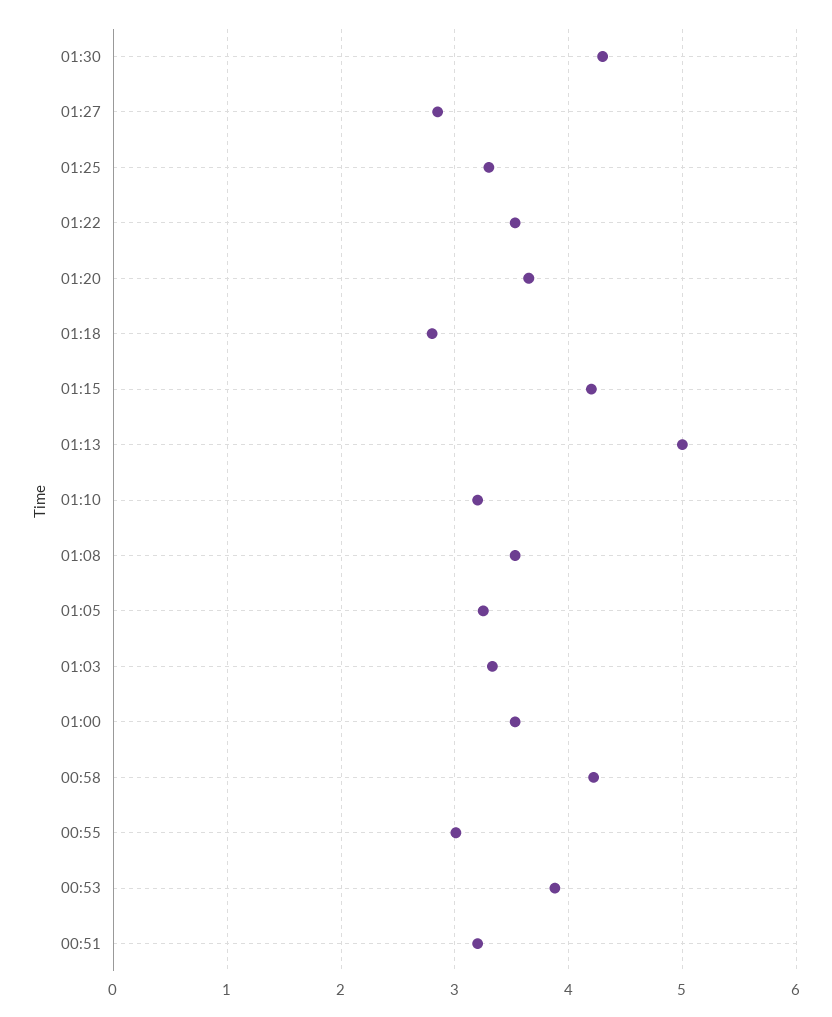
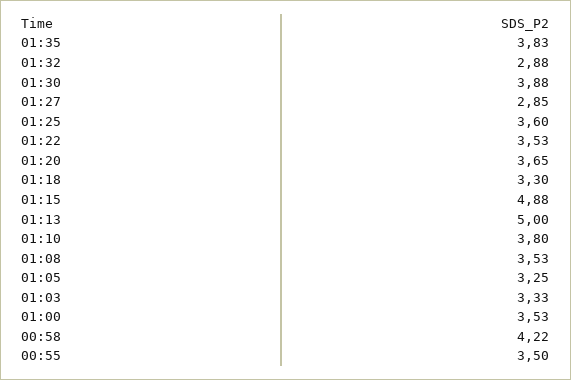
01:30: 4.3 -> 3.88
01:25: 3.3 -> 3.6
01:18: 2.8 -> 3.3
01:15: 4.2 -> 4.88
01:10: 3.2 -> 3.8
00:55: 3 -> 3.5
00:53: 3.9 -> none
00:51: 3.2 -> none
01:35: none -> 3.83
01:32: none -> 2.88

